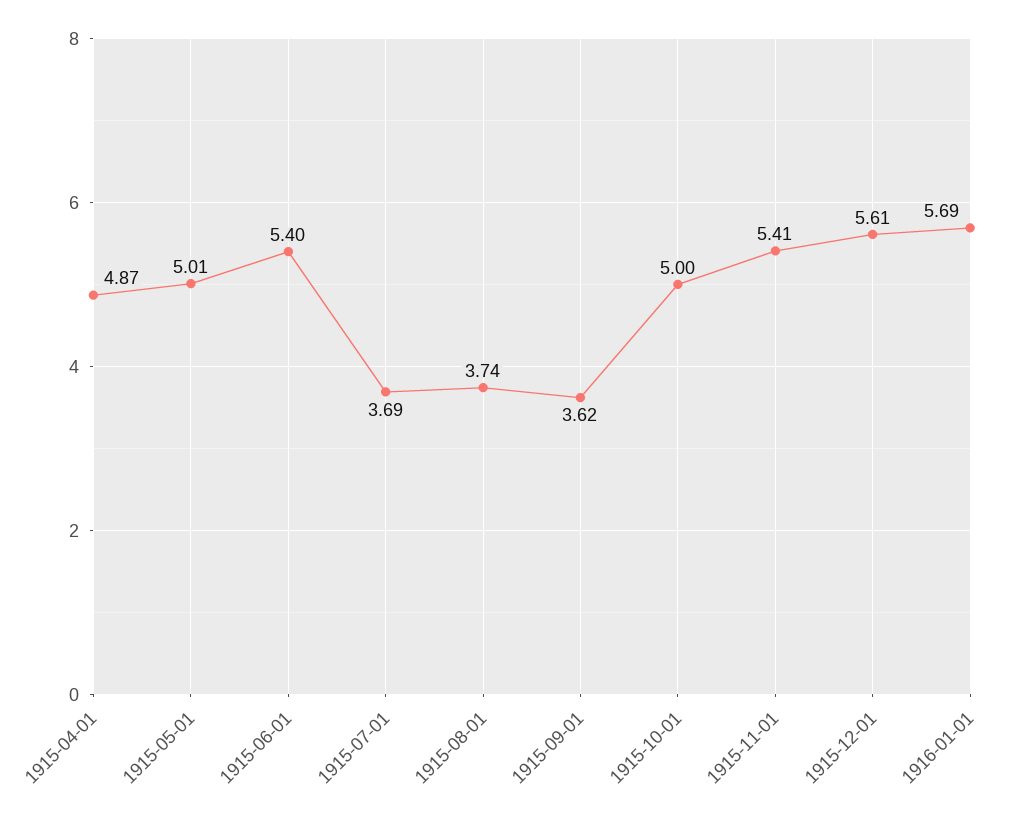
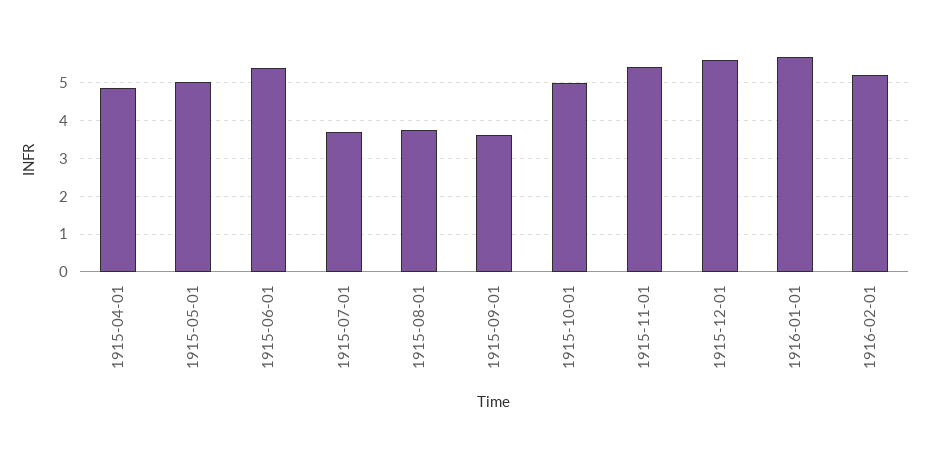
1916-02-01: none -> 5.2

